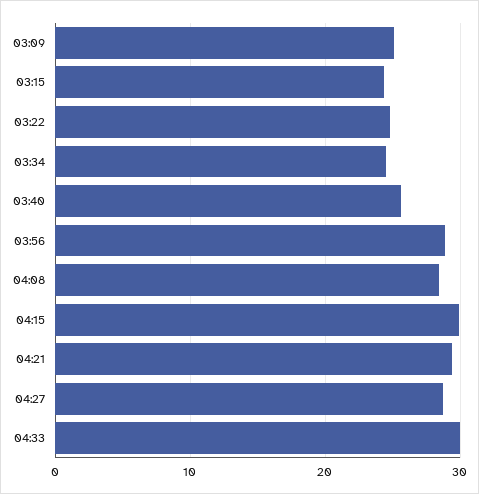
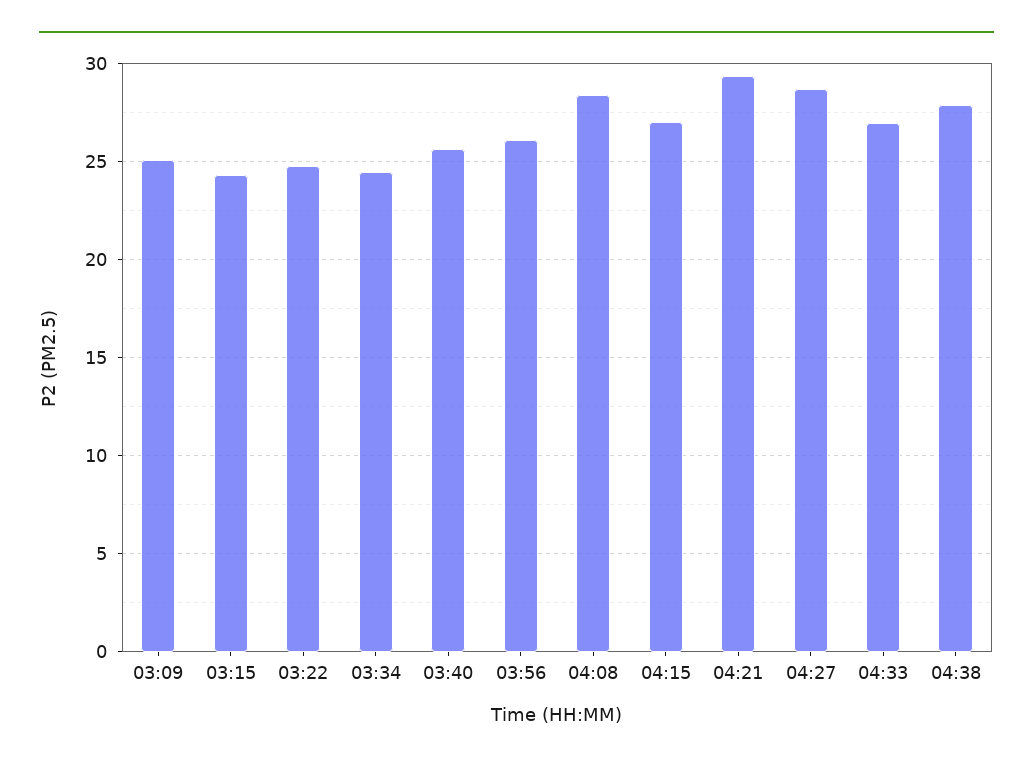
03:56: 29 -> 26
04:15: 30 -> 27
04:33: 30 -> 27
04:38: none -> 28

